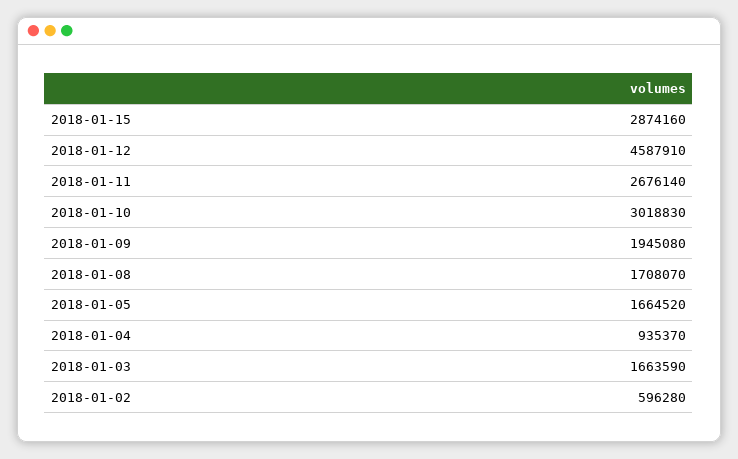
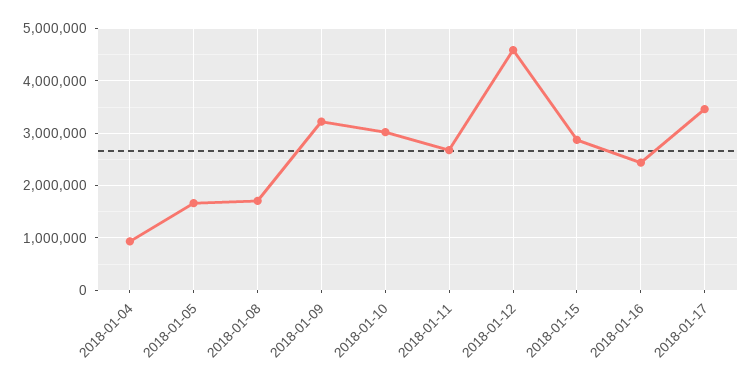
2018-01-09: 1945080 -> 3200000
2018-01-03: 1663590 -> none
2018-01-02: 596280 -> none
2018-01-16: none -> 2400000
2018-01-17: none -> 3400000

